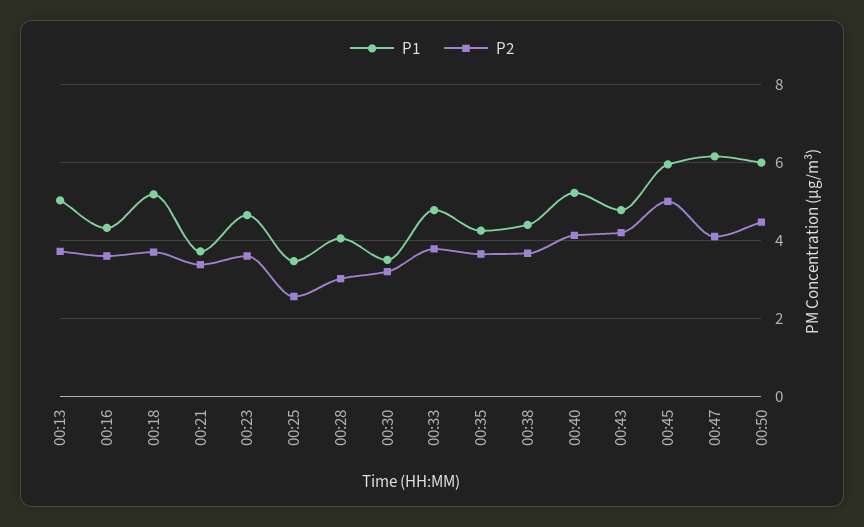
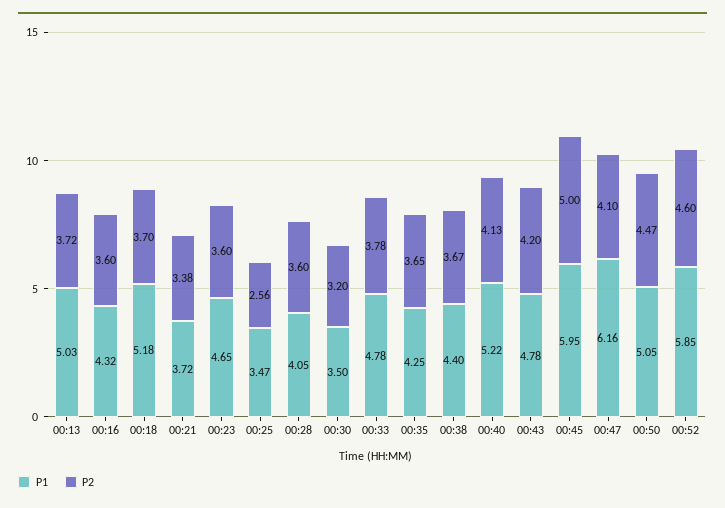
P2, 00:28: 3 -> 3.6
P1, 00:50: 6 -> 5.05
P1, 00:52: none -> 5.85
P2, 00:52: none -> 4.6

